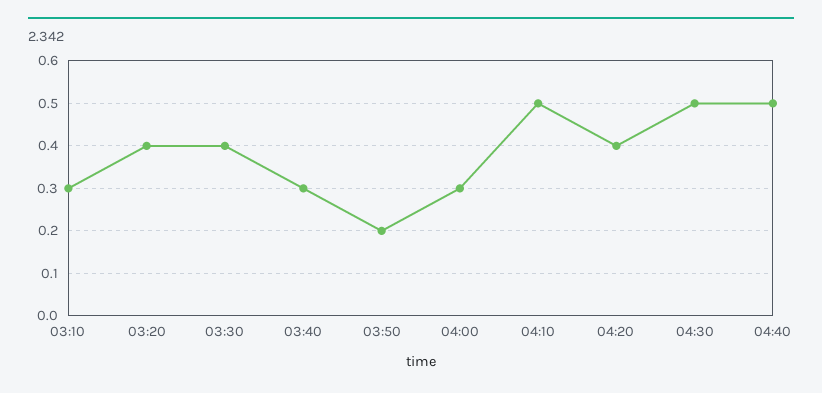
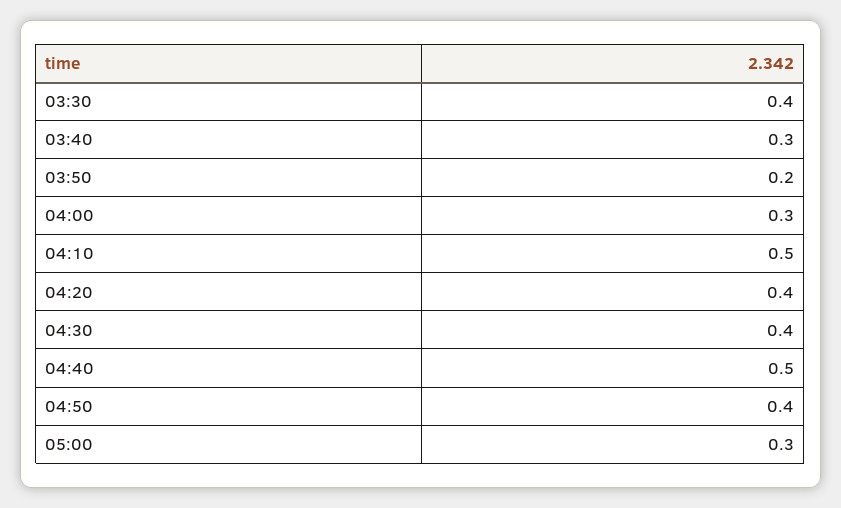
03:10: 0.3 -> none
03:20: 0.4 -> none
04:30: 0.5 -> 0.4
04:50: none -> 0.4
05:00: none -> 0.3

